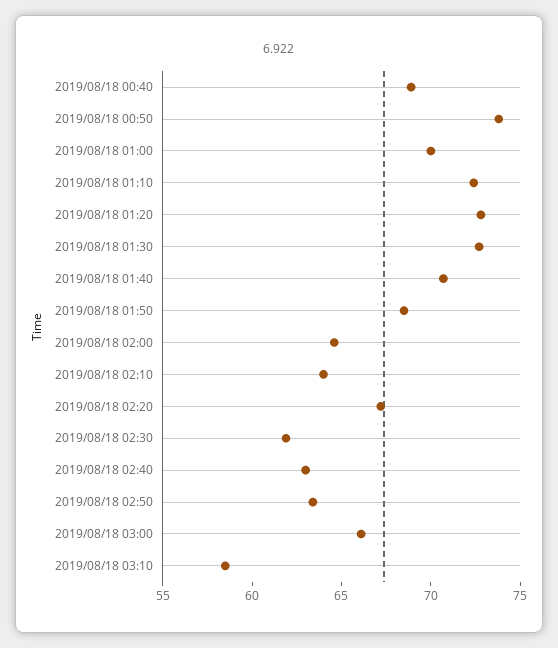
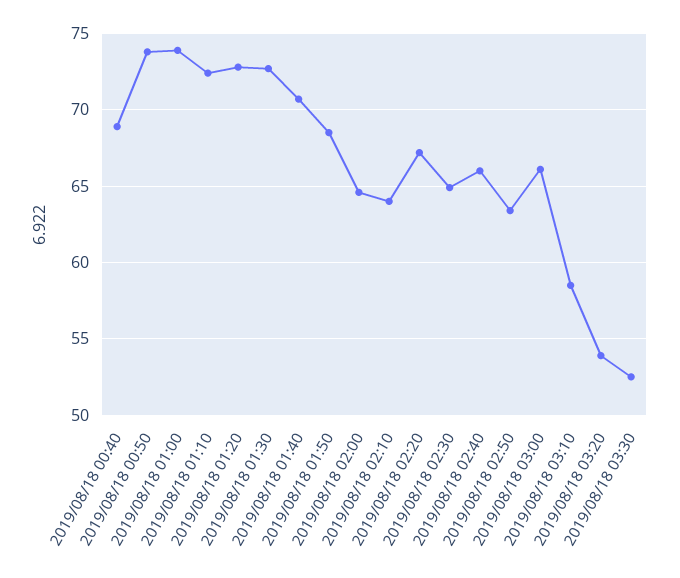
2019/08/18 01:00: 70 -> 74
2019/08/18 02:30: 62 -> 65
2019/08/18 02:40: 63 -> 66
2019/08/18 03:20: none -> 54
2019/08/18 03:30: none -> 52.5

